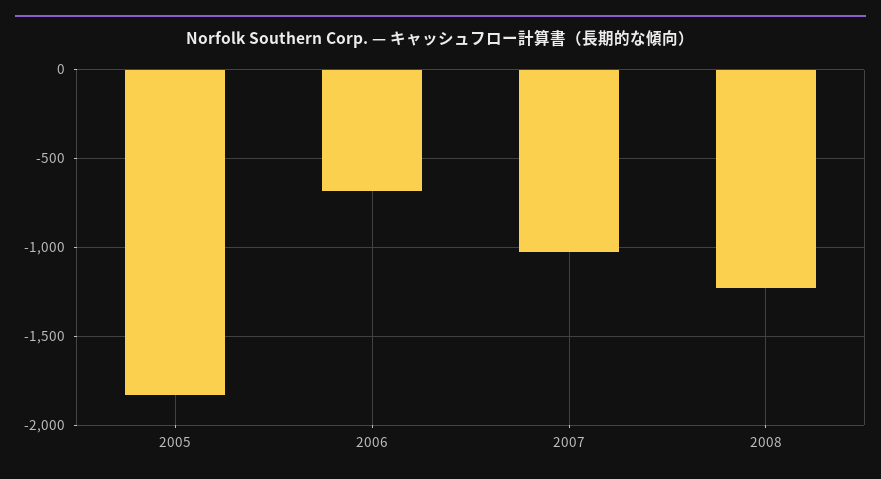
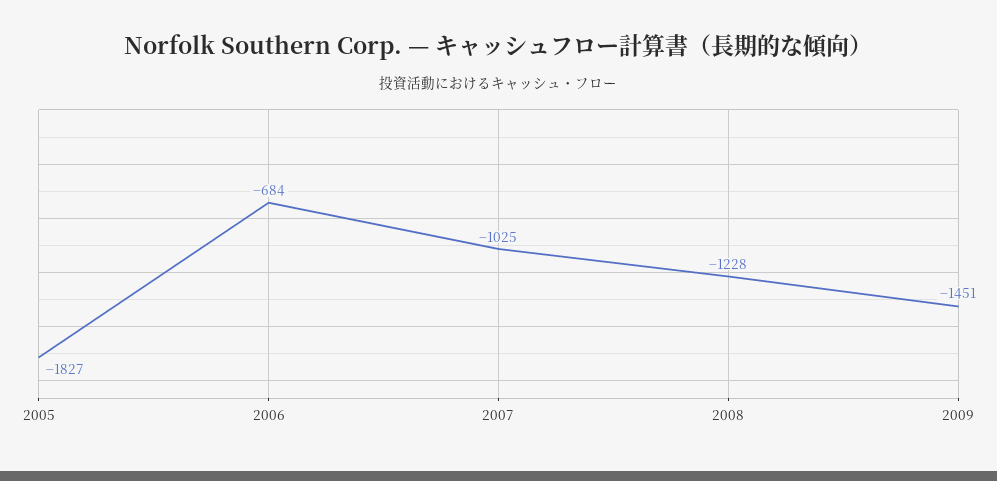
2009: none -> -1451

